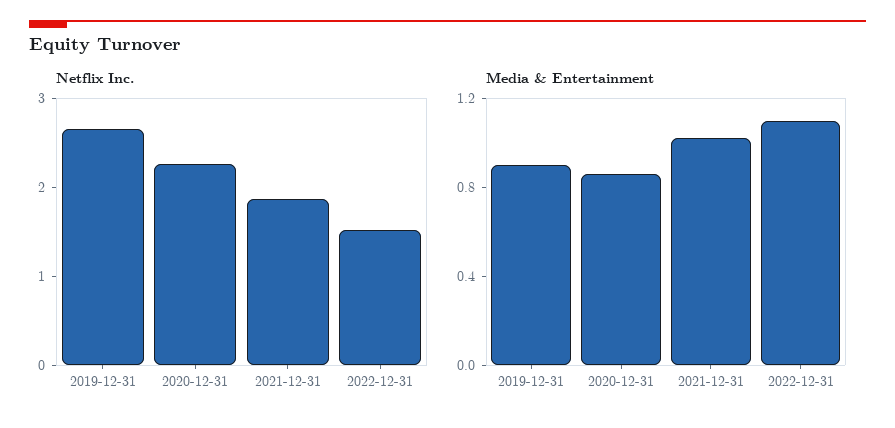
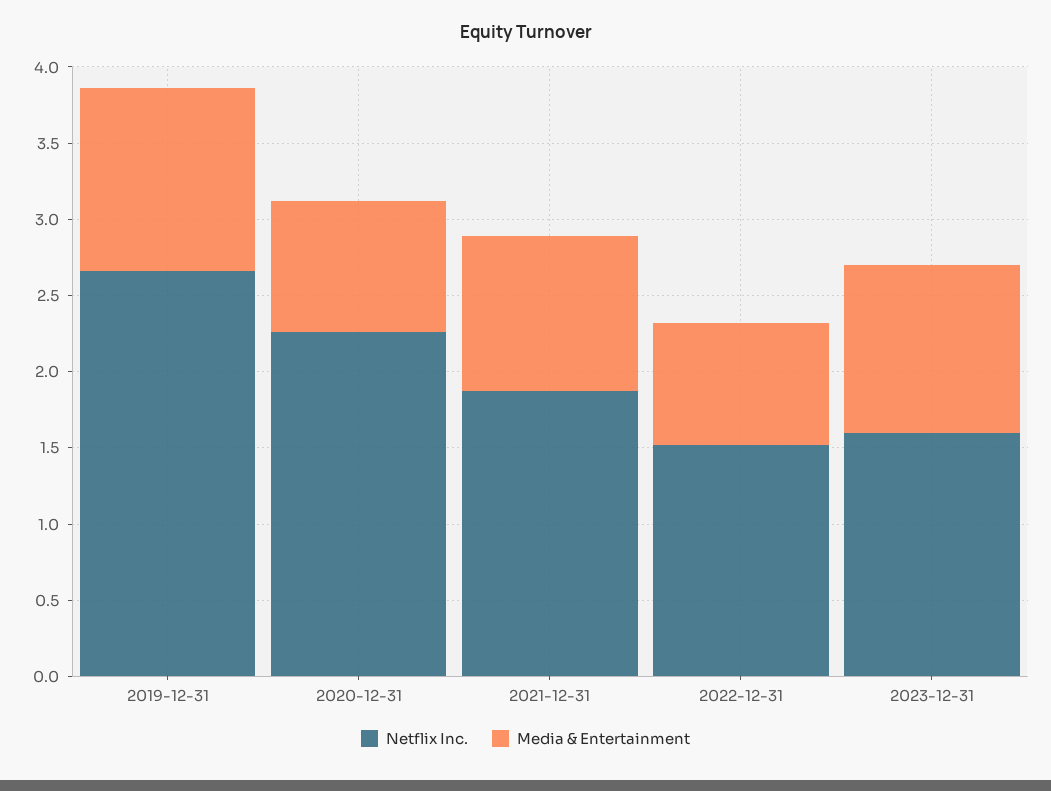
Media & Entertainment, 2019-12-31: 0.9 -> 1.2
Media & Entertainment, 2022-12-31: 1.1 -> 0.8
Netflix Inc., 2023-12-31: none -> 1.6
Media & Entertainment, 2023-12-31: none -> 1.1

